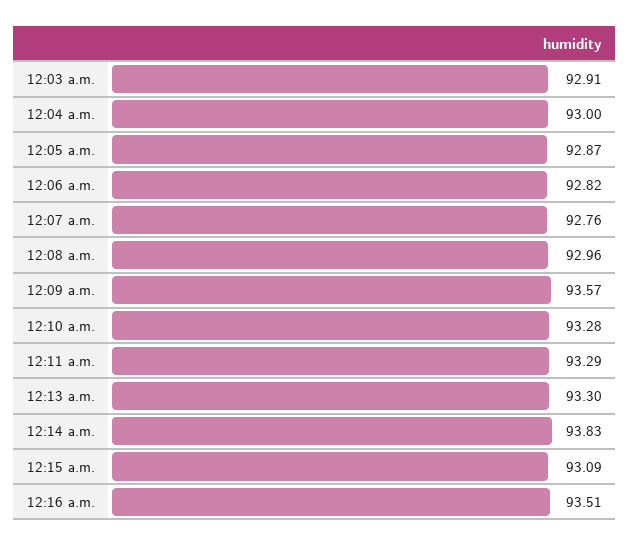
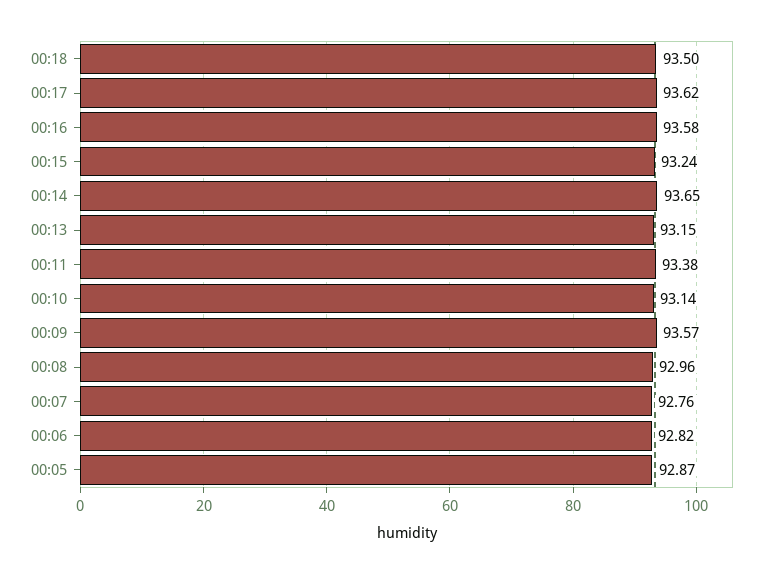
12:03 a.m.: 92.91 -> none
12:04 a.m.: 93 -> none
12:10 a.m.: 93.28 -> 93.14
12:11 a.m.: 93.29 -> 93.38
12:13 a.m.: 93.3 -> 93.15
12:14 a.m.: 93.83 -> 93.65
12:15 a.m.: 93.09 -> 93.24
12:16 a.m.: 93.51 -> 93.58
00:18: none -> 93.5
00:17: none -> 93.62

